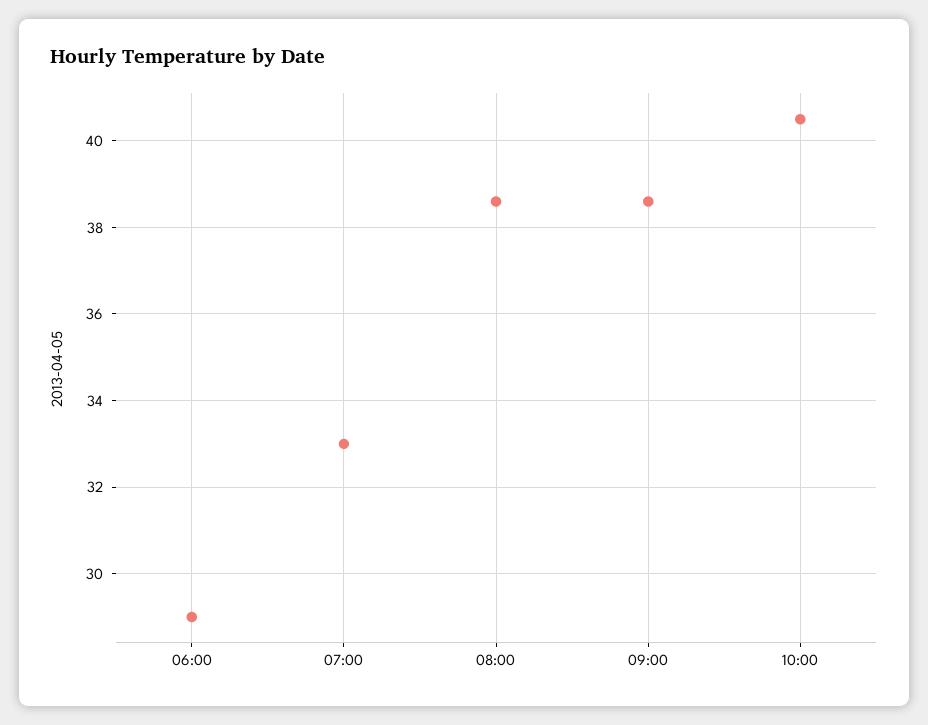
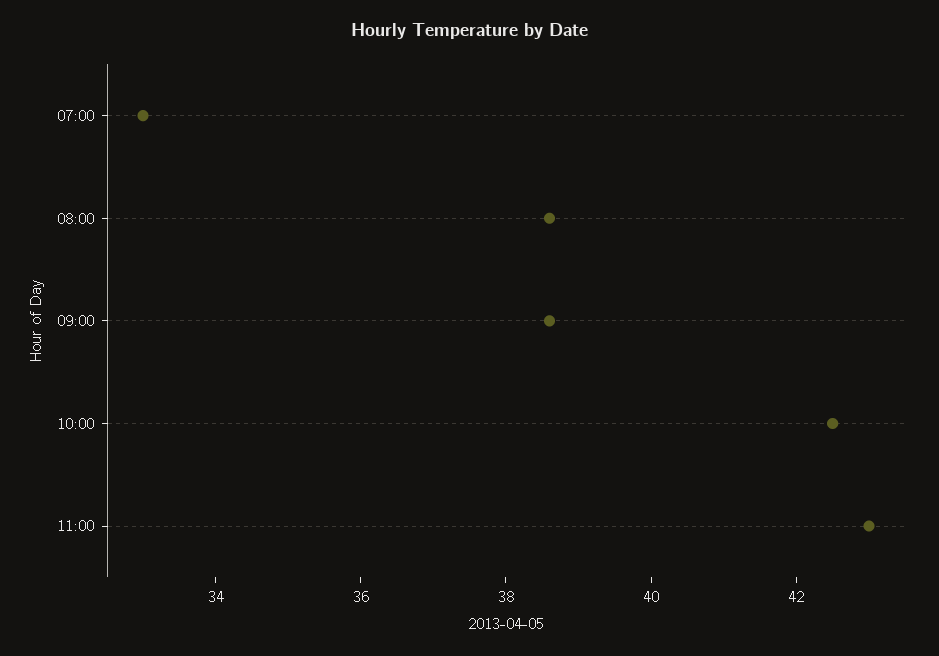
06:00: 29 -> none
10:00: 40.5 -> 42.5
11:00: none -> 43

